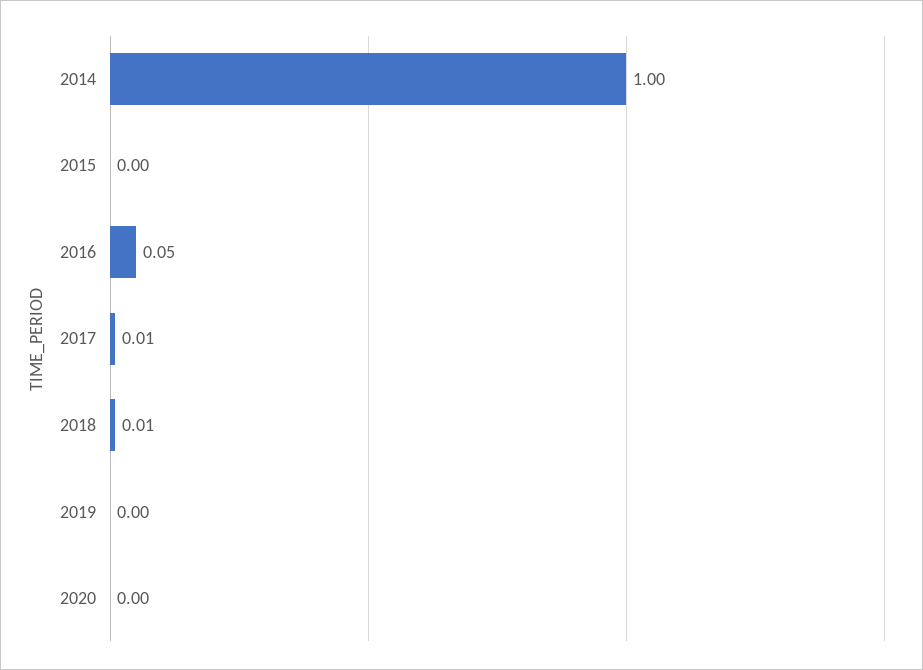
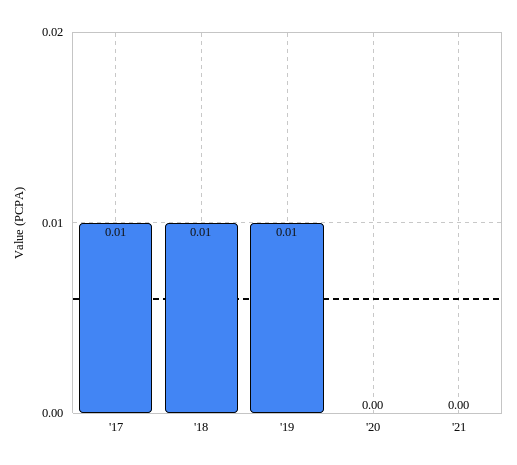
2014: 1 -> none
2015: 0 -> none
2016: 0.05 -> none
2019: 0 -> 0.01
'21: none -> 0

